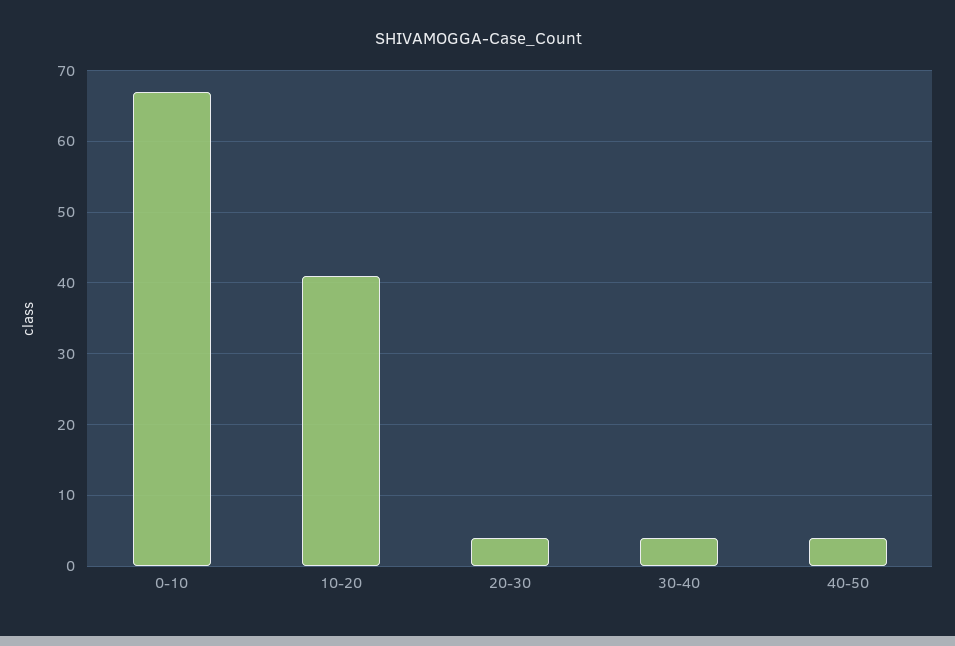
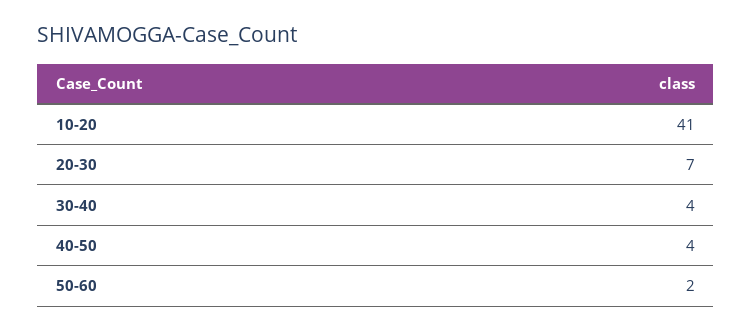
0-10: 67 -> none
20-30: 4 -> 7
50-60: none -> 2

